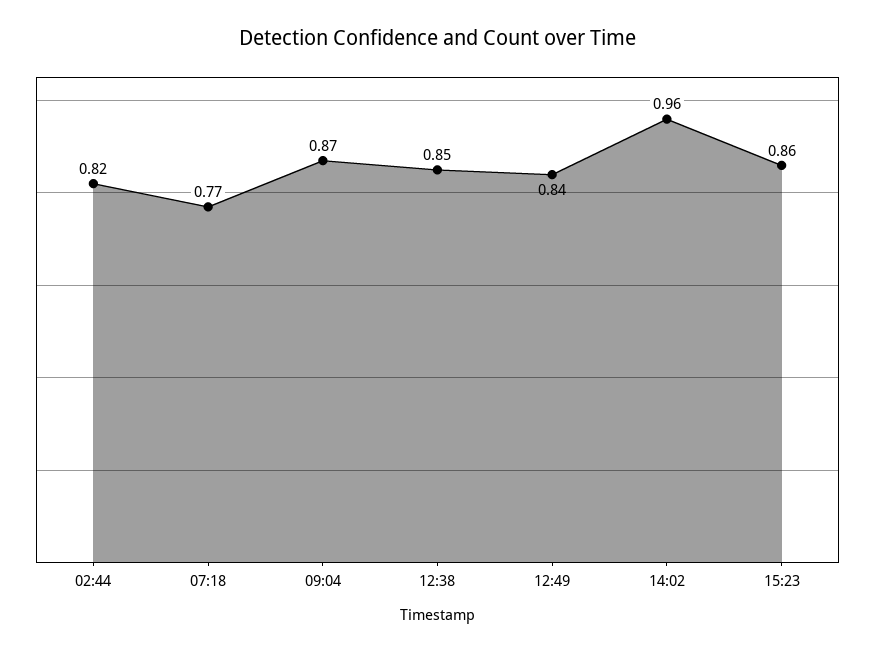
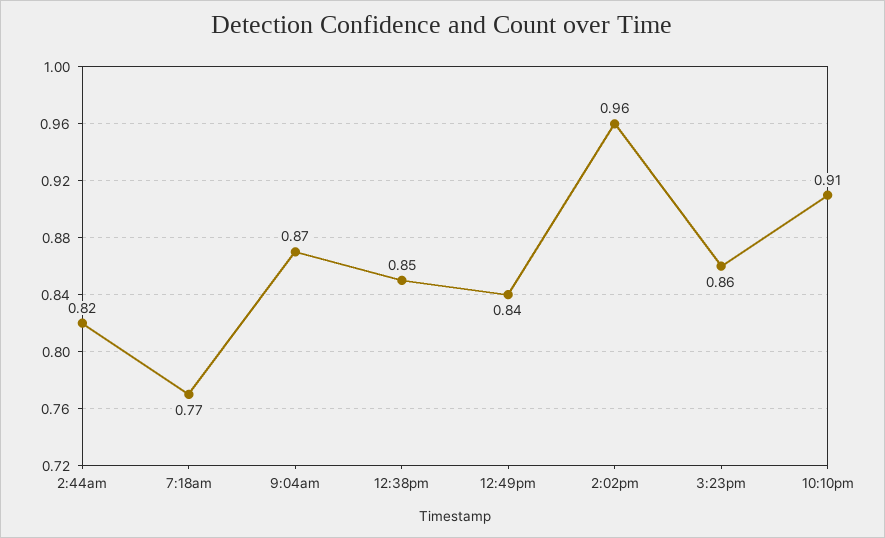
10:10pm: none -> 0.91

